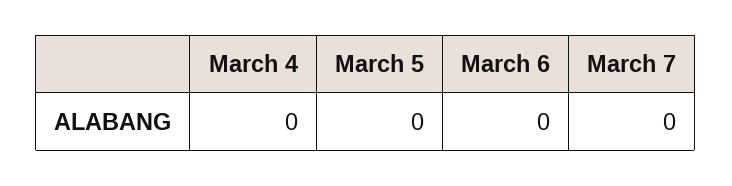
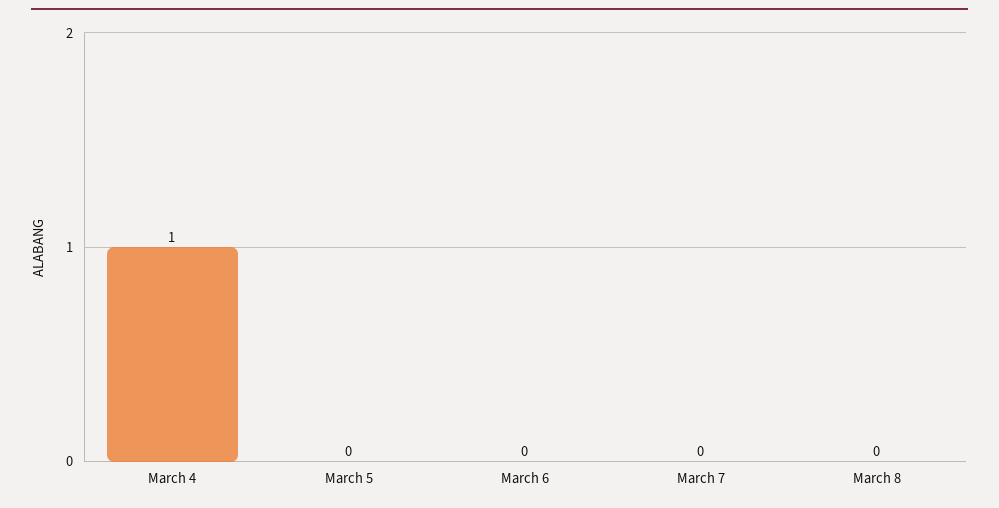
March 4: 0 -> 1
March 8: none -> 0

